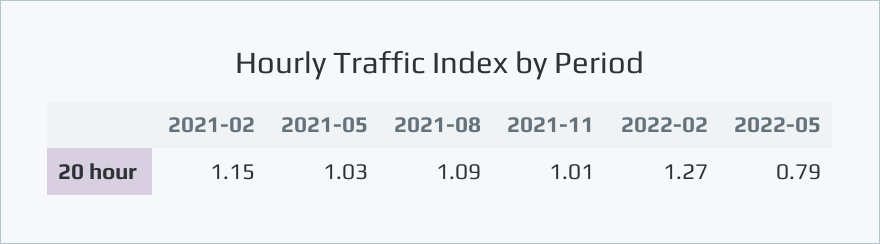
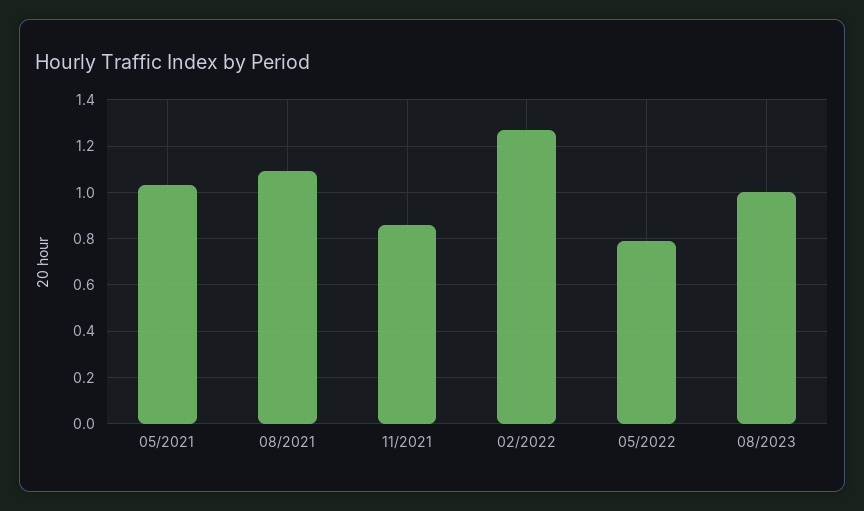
2021-02: 1.15 -> none
2021-11: 1.01 -> 0.85
08/2023: none -> 1

